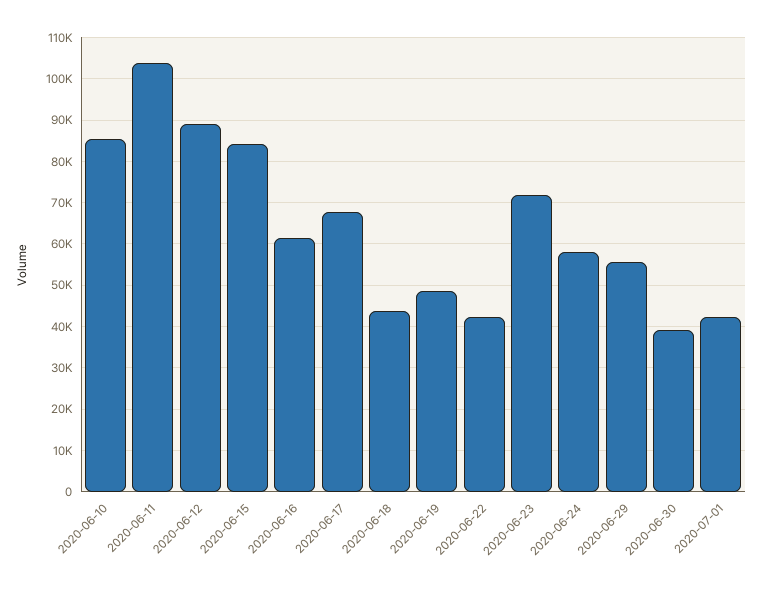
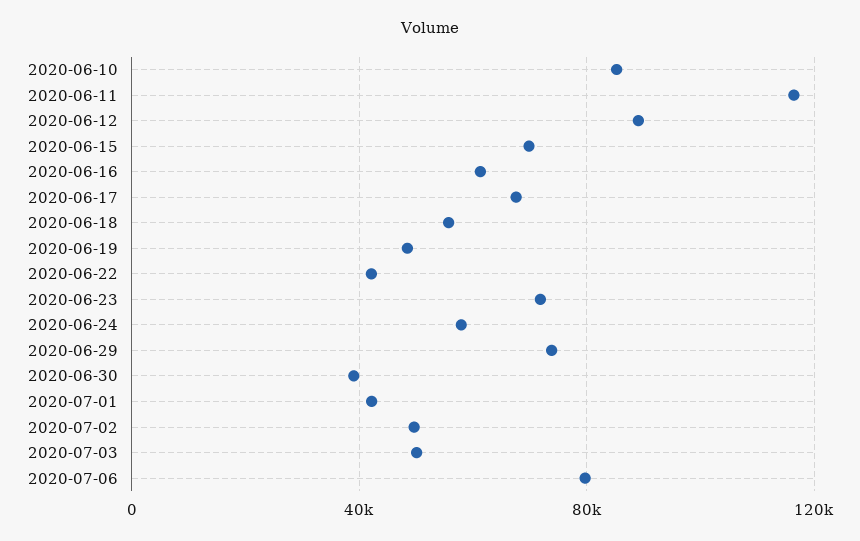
2020-06-11: 104000 -> 115000
2020-06-15: 84000 -> 70000
2020-06-18: 44000 -> 55000
2020-06-29: 56000 -> 75000
2020-07-02: none -> 50000
2020-07-03: none -> 50000
2020-07-06: none -> 80000

